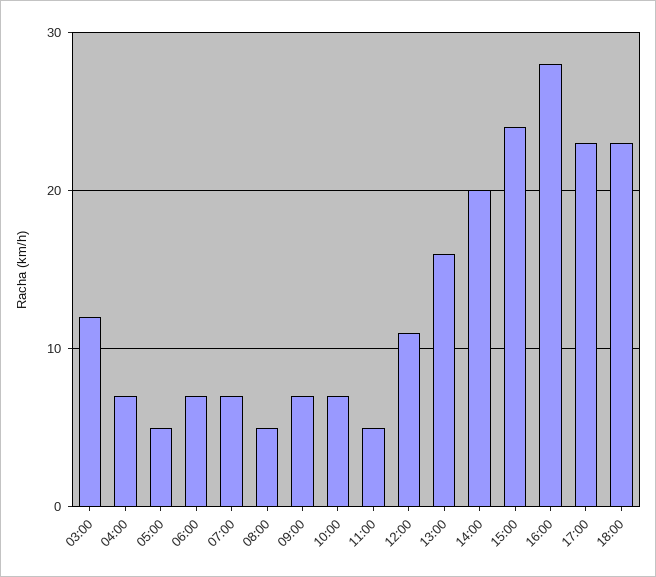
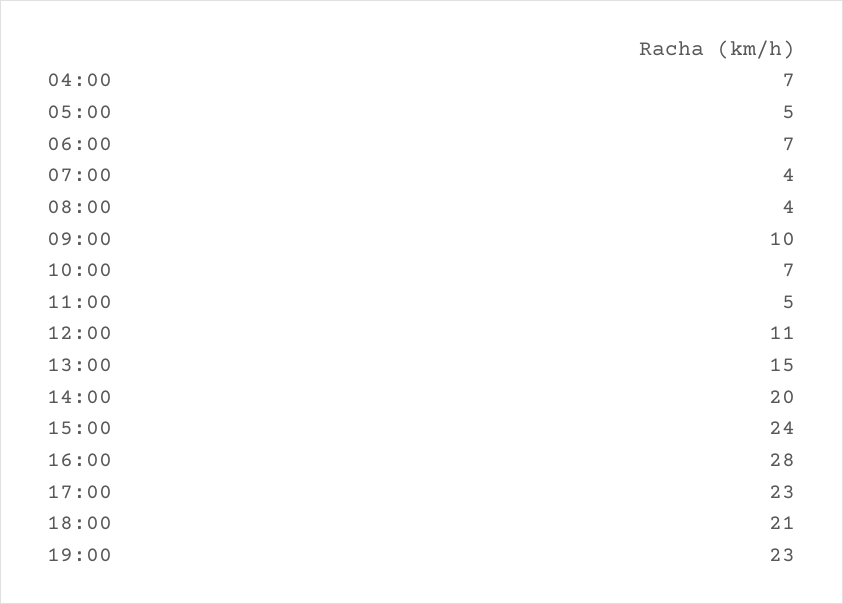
03:00: 12 -> none
07:00: 7 -> 4
08:00: 5 -> 4
09:00: 7 -> 10
13:00: 16 -> 15
18:00: 23 -> 21
19:00: none -> 23

